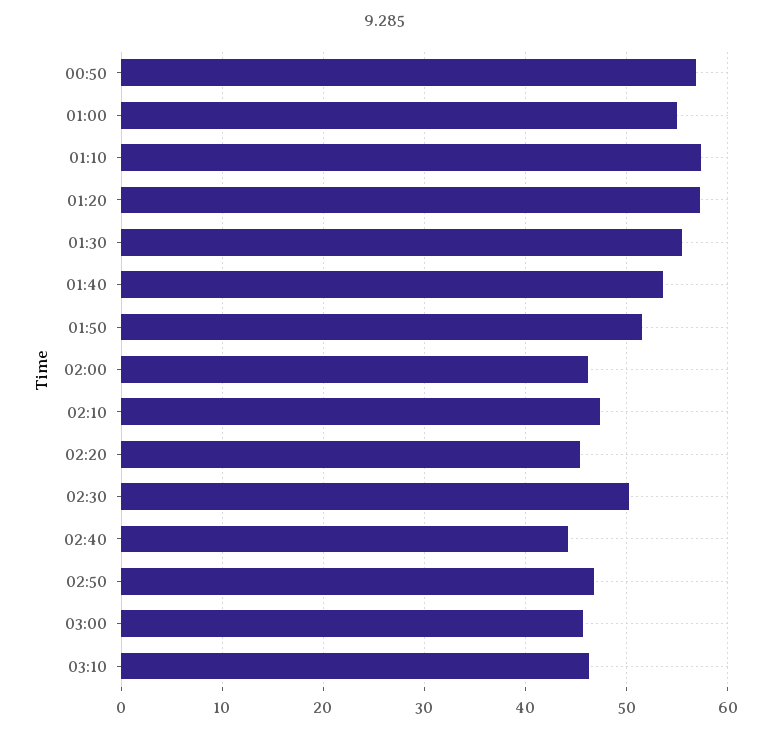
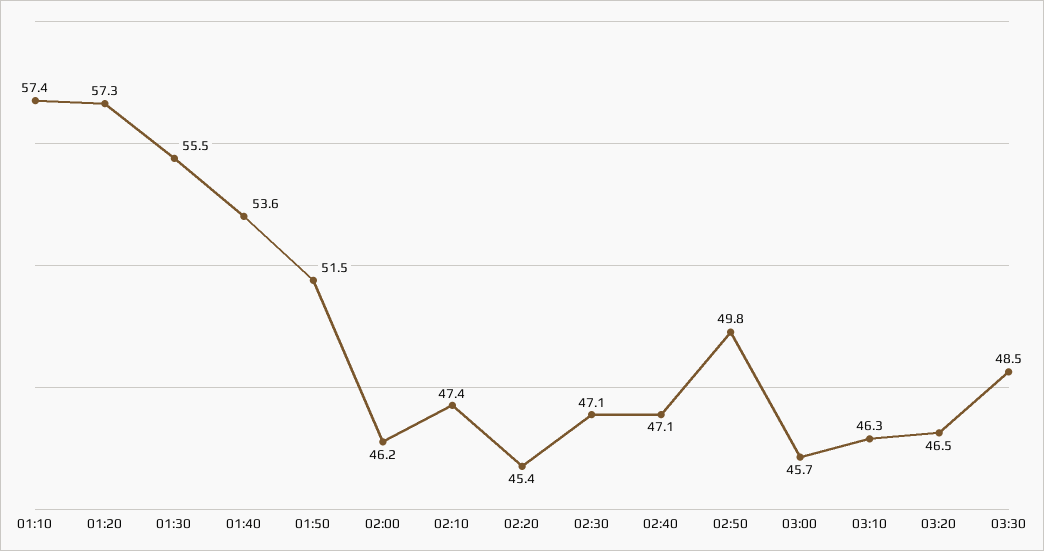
00:50: 57 -> none
01:00: 55 -> none
02:30: 50 -> 47.1
02:40: 44 -> 47.1
02:50: 47 -> 49.8
03:20: none -> 46.5
03:30: none -> 48.5

